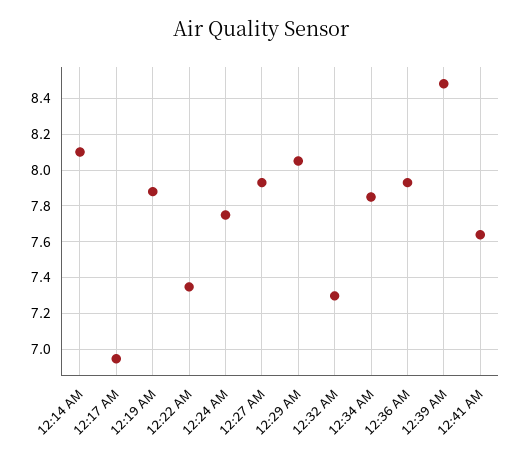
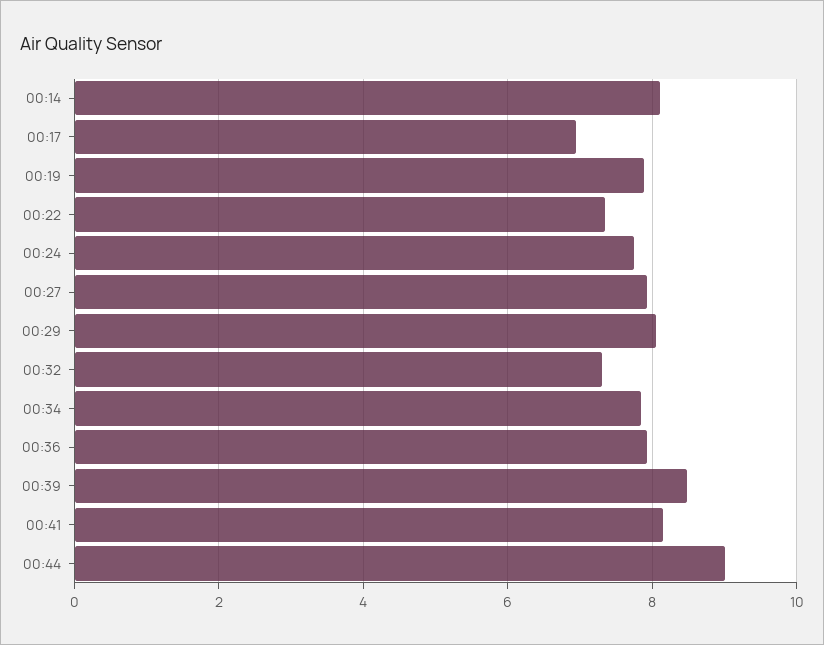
12:41 AM: 7.65 -> 8.2
00:44: none -> 9

